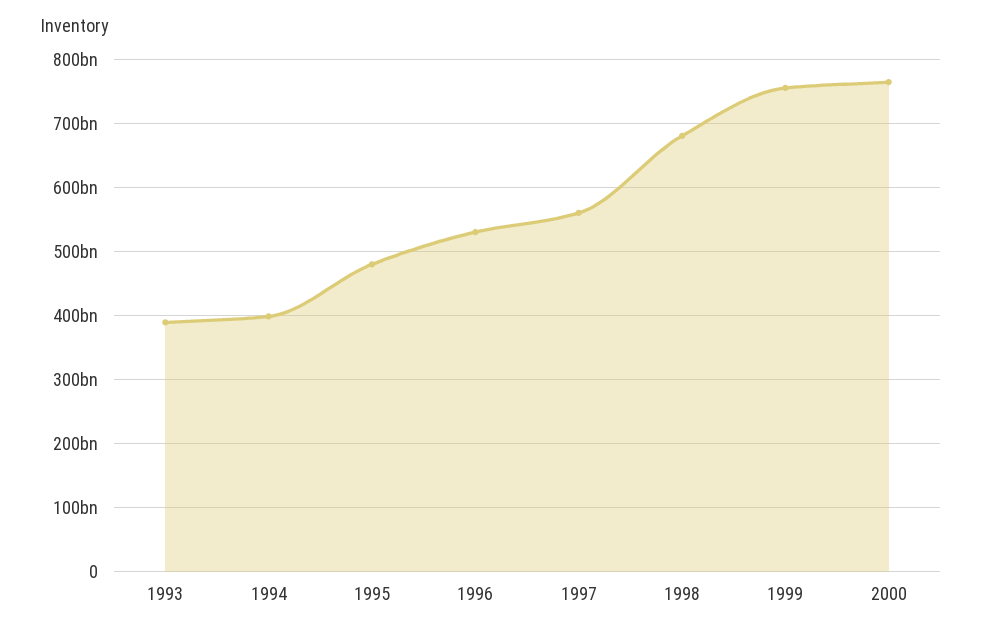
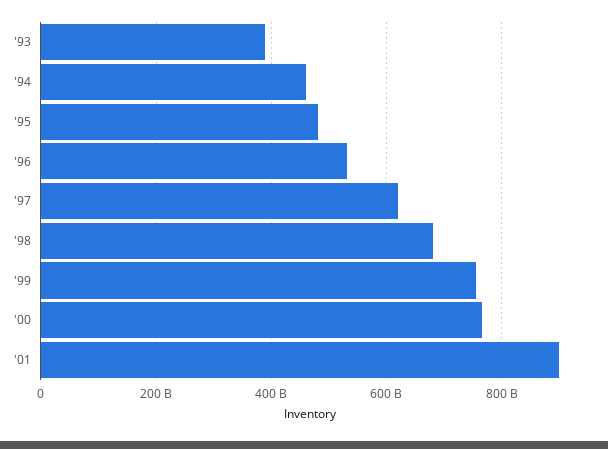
1994: 400000000000 -> 460000000000
1997: 560000000000 -> 620000000000
'01: none -> 900000000000

